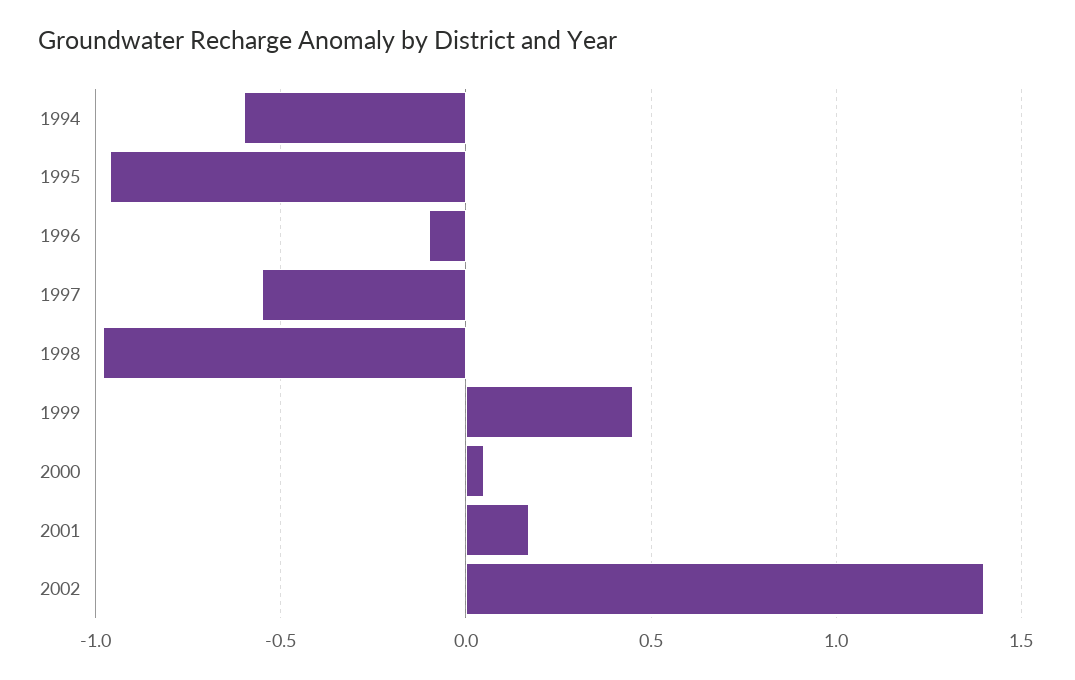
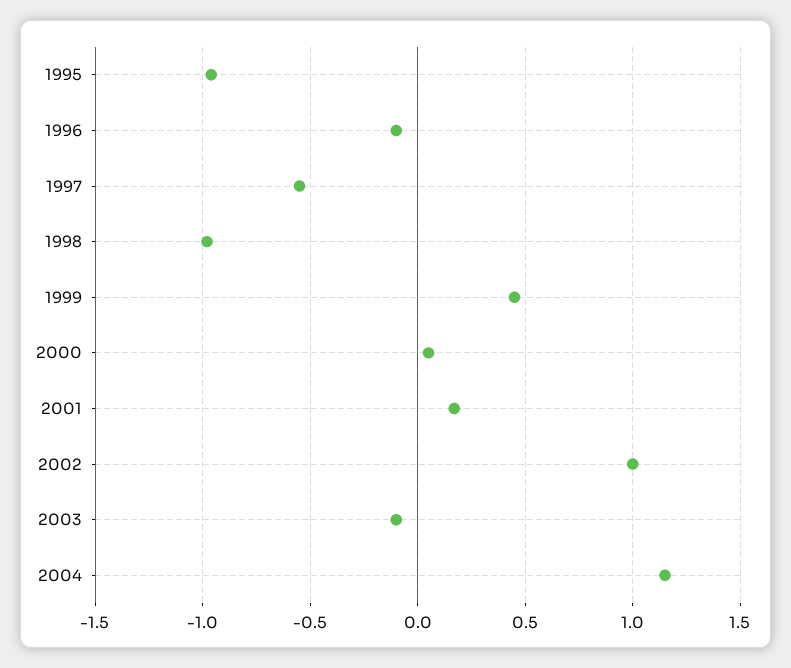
1994: -0.6 -> none
2002: 1.4 -> 1
2003: none -> -0.1
2004: none -> 1.15

